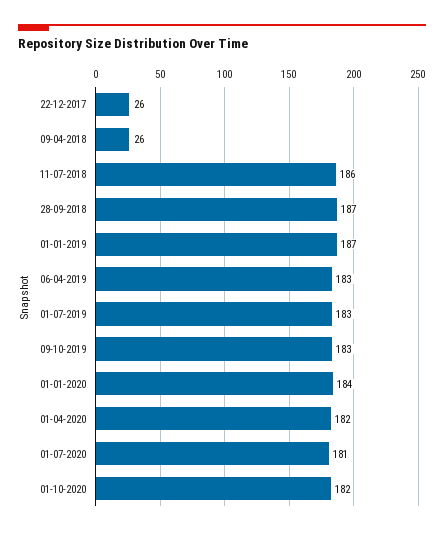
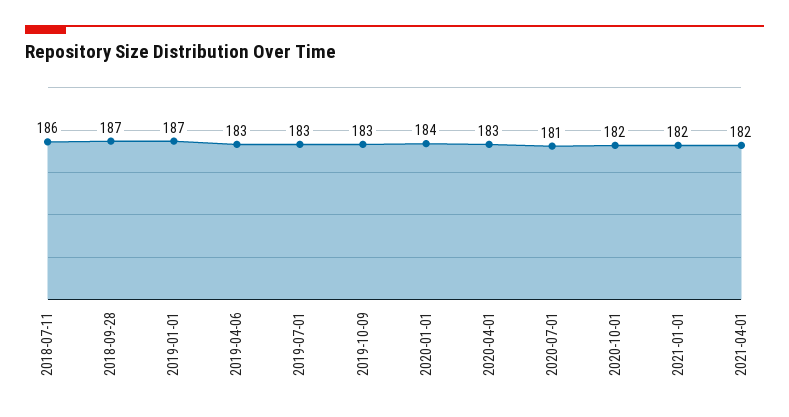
22-12-2017: 26 -> none
09-04-2018: 26 -> none
01-04-2020: 182 -> 183
2021-01-01: none -> 182
2021-04-01: none -> 182

